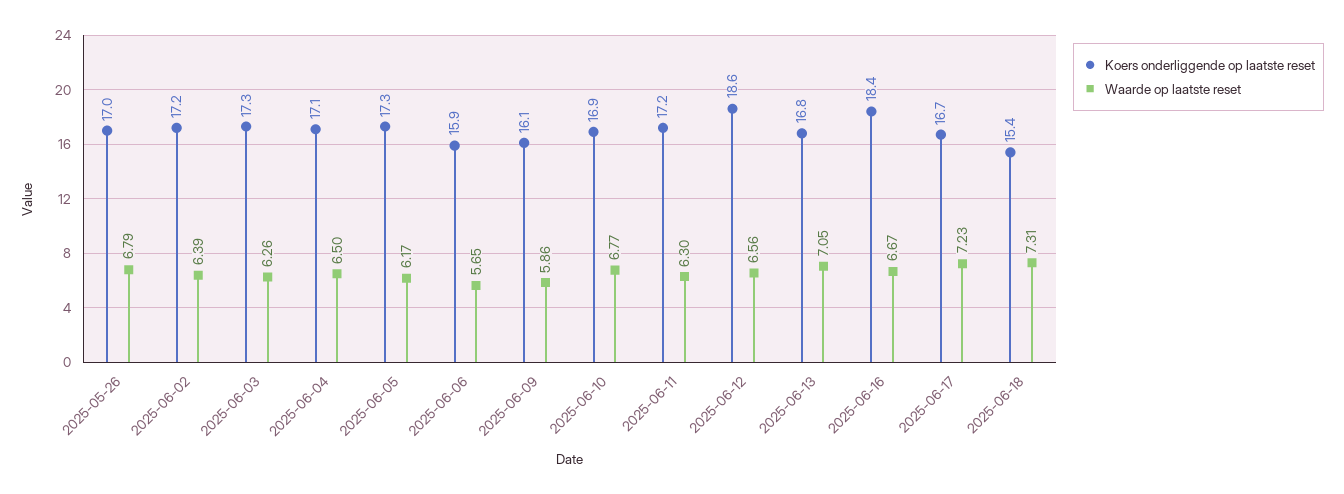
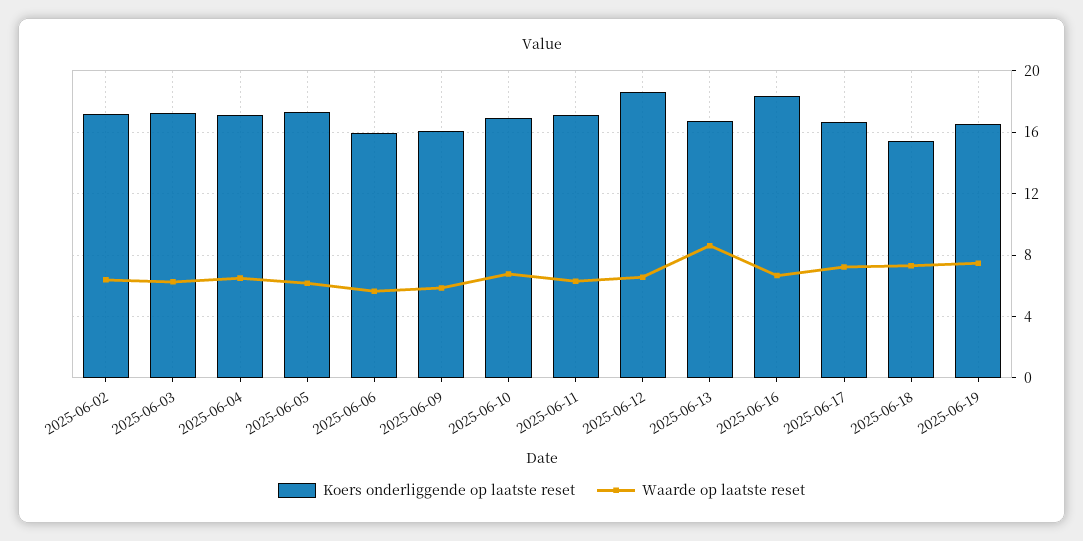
Koers onderliggende op laatste reset, 2025-05-26: 17 -> none
Waarde op laatste reset, 2025-05-26: 6.79 -> none
Waarde op laatste reset, 2025-06-13: 7.05 -> 8.5
Koers onderliggende op laatste reset, 2025-06-19: none -> 16.5
Waarde op laatste reset, 2025-06-19: none -> 7.5

